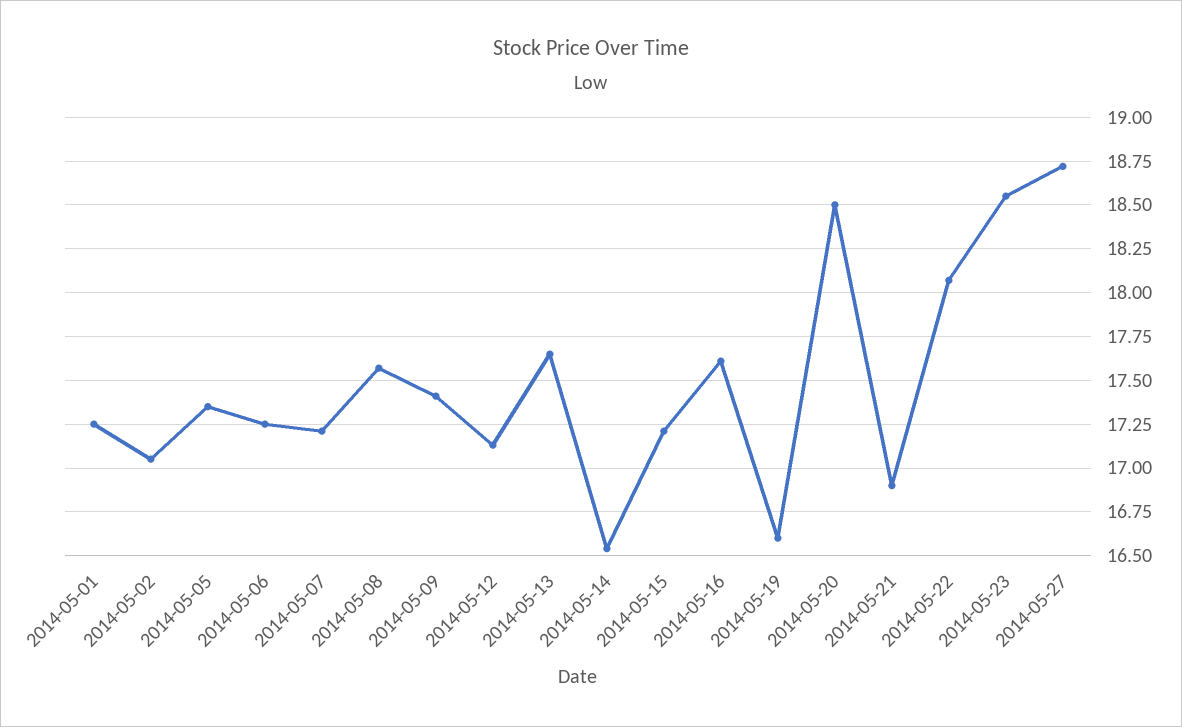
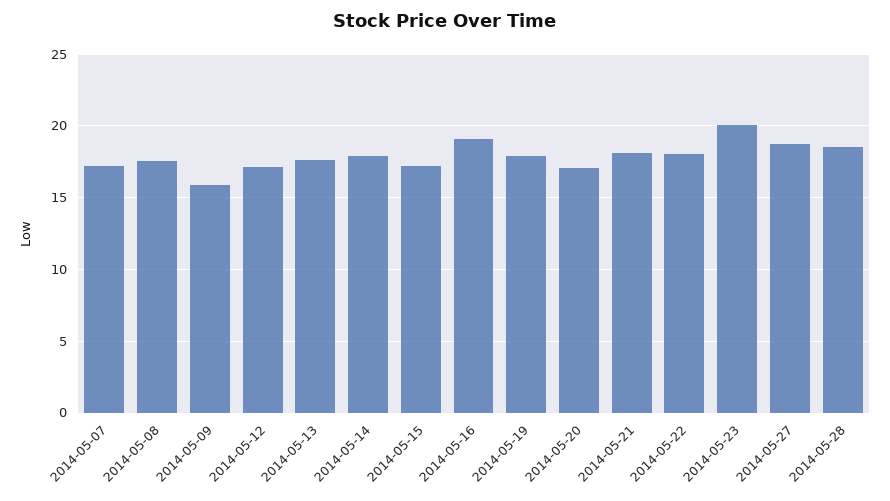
2014-05-01: 17.25 -> none
2014-05-02: 17.05 -> none
2014-05-05: 17.35 -> none
2014-05-06: 17.25 -> none
2014-05-09: 17.4 -> 16
2014-05-14: 16.55 -> 18
2014-05-16: 17.6 -> 19
2014-05-19: 16.6 -> 18
2014-05-20: 18.5 -> 17
2014-05-21: 16.9 -> 18
2014-05-23: 18.55 -> 20
2014-05-28: none -> 18.5

